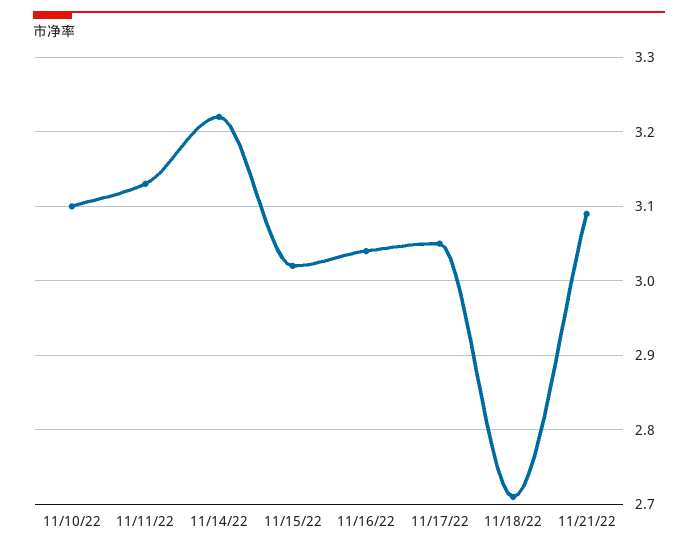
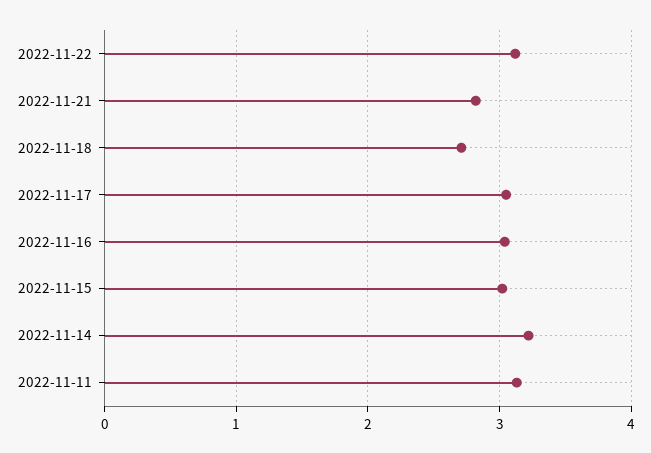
11/10/22: 3.1 -> none
11/21/22: 3.09 -> 2.8
2022-11-22: none -> 3.1

